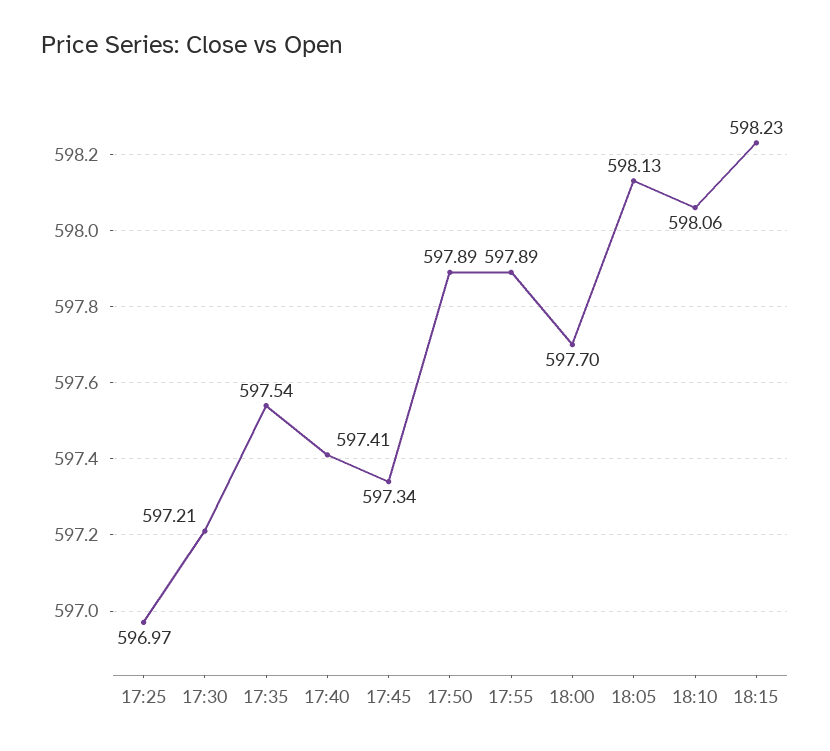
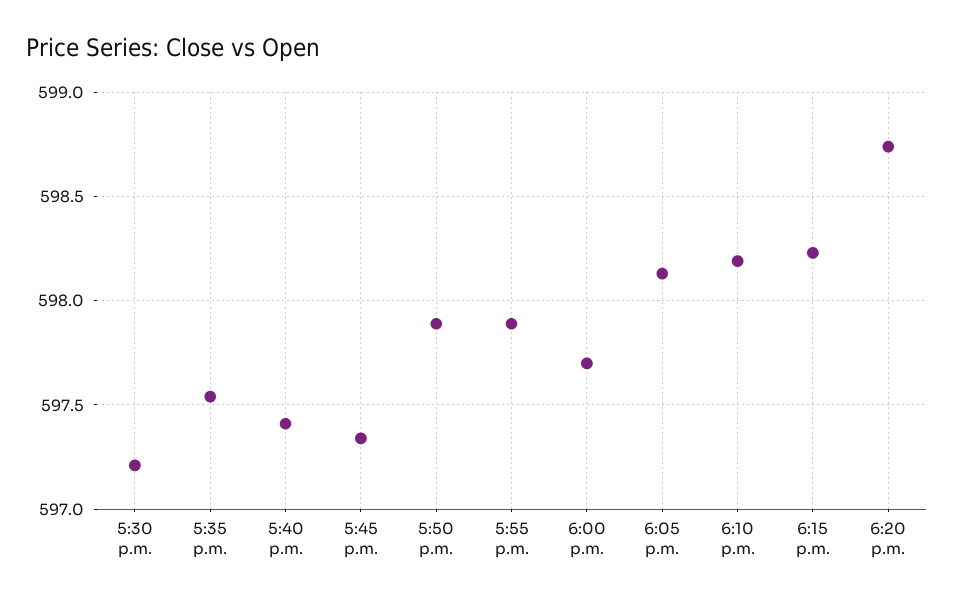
17:25: 596.97 -> none
18:10: 598.06 -> 598.2
6:20 p.m.: none -> 598.75

